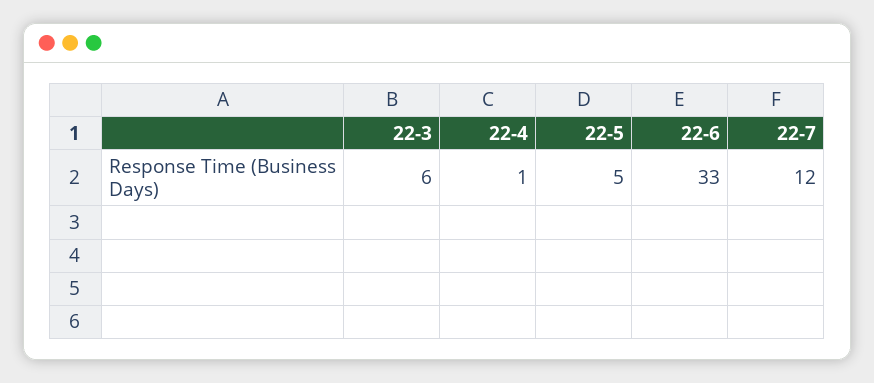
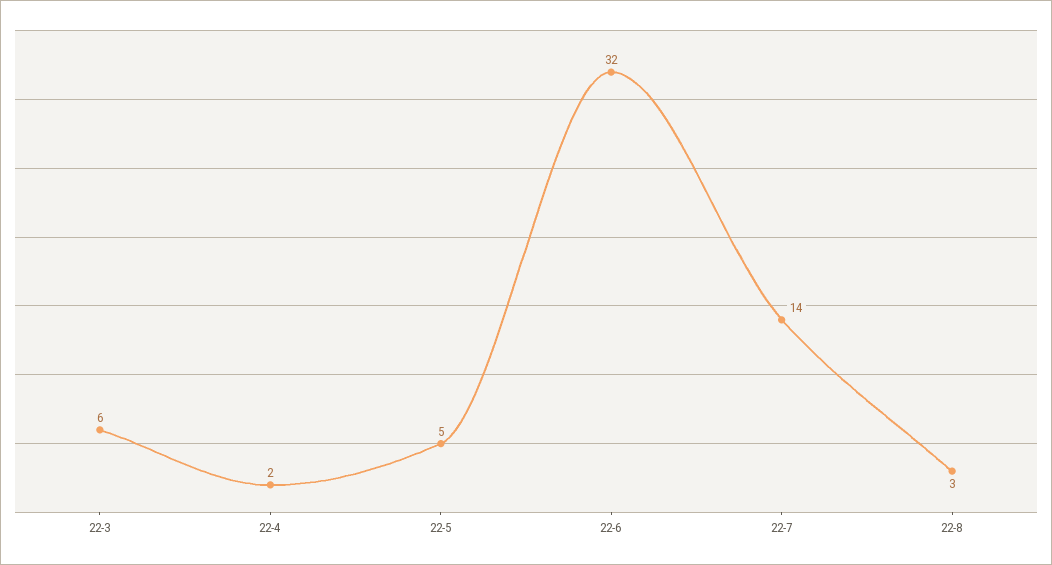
22-4: 1 -> 2
22-6: 33 -> 32
22-7: 12 -> 14
22-8: none -> 3

